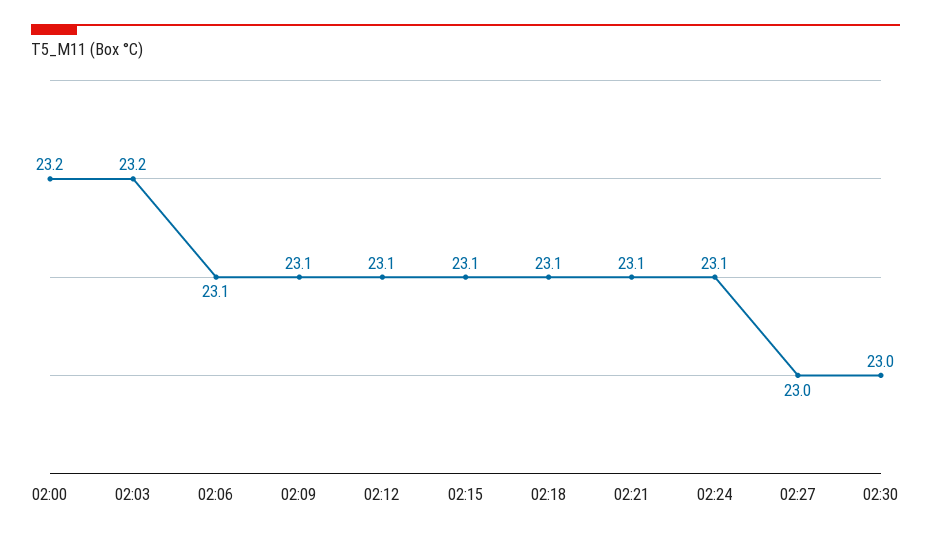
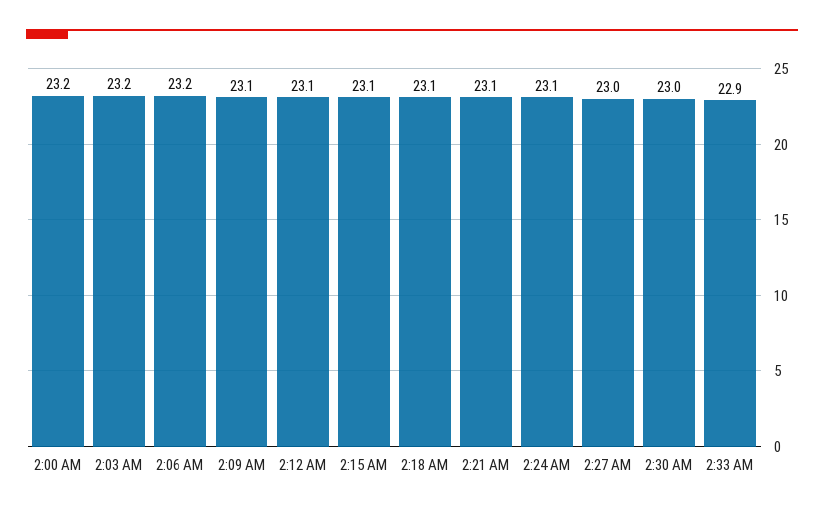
02:06: 23.1 -> 23.2
2:33 AM: none -> 22.9

